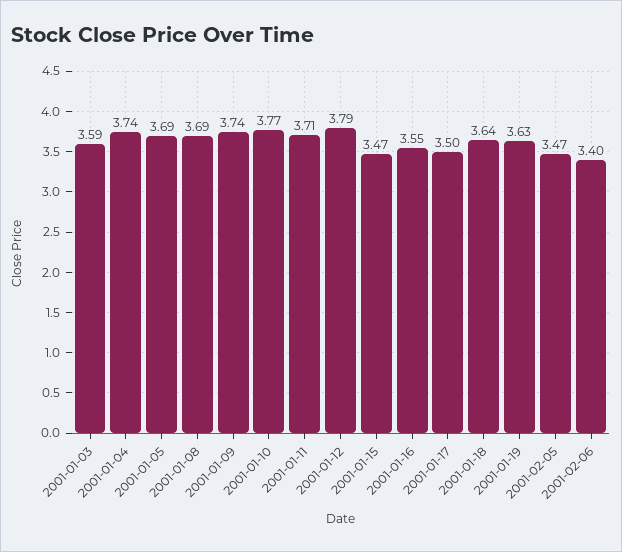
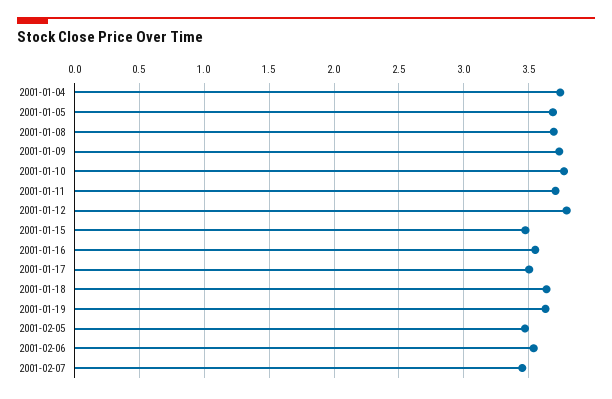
2001-01-03: 3.59 -> none
2001-02-06: 3.4 -> 3.55
2001-02-07: none -> 3.45

